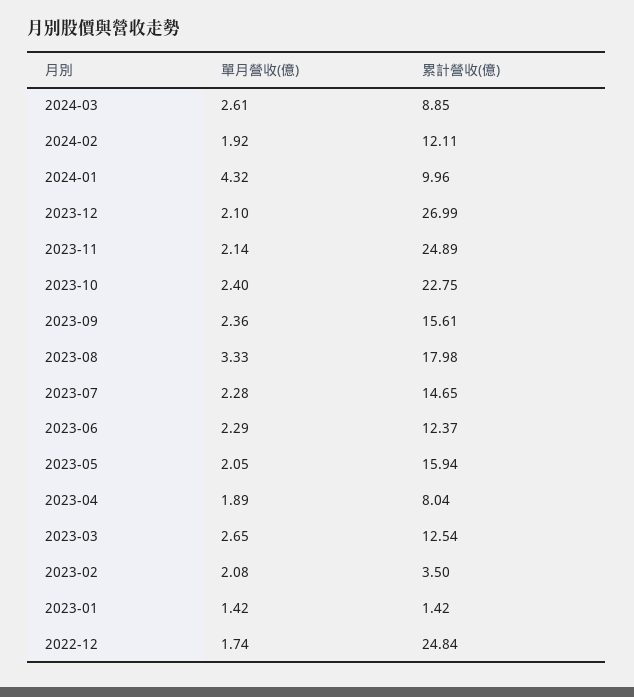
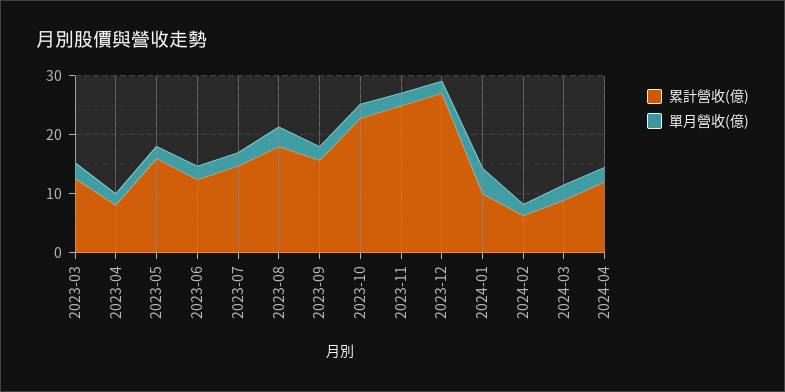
累計營收(億), 2024-02: 12.11 -> 6
單月營收(億), 2023-02: 2.08 -> none
累計營收(億), 2023-02: 3.5 -> none
單月營收(億), 2023-01: 1.42 -> none
累計營收(億), 2023-01: 1.42 -> none
單月營收(億), 2022-12: 1.74 -> none
累計營收(億), 2022-12: 24.84 -> none
累計營收(億), 2024-04: none -> 12
單月營收(億), 2024-04: none -> 2

